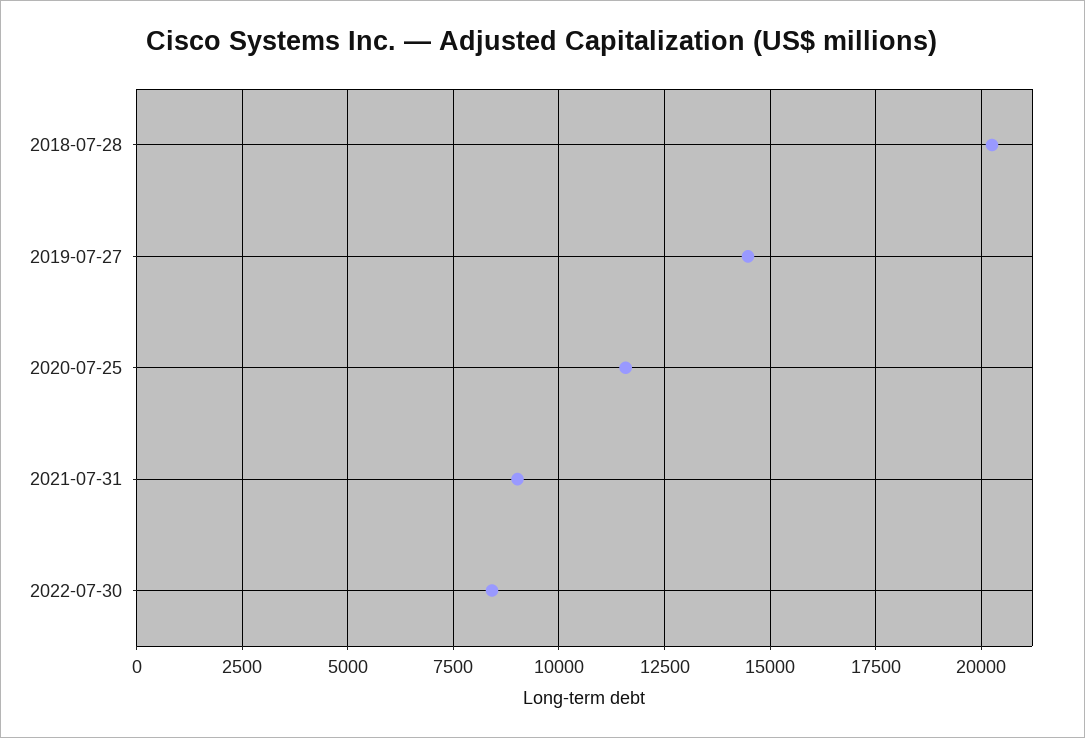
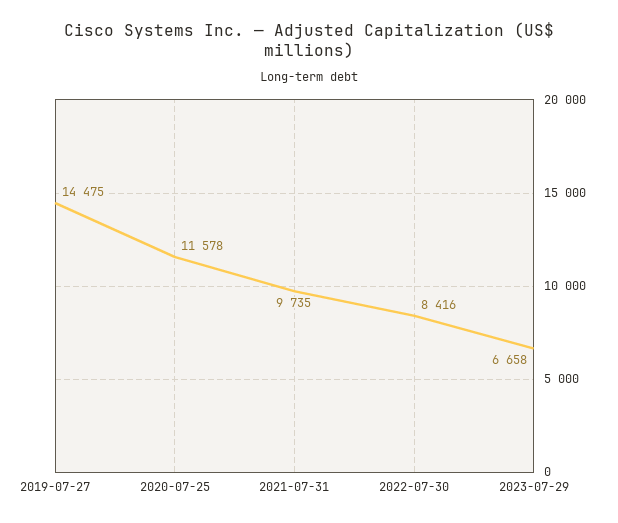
2018-07-28: 20250 -> none
2021-07-31: 9000 -> 9735
2023-07-29: none -> 6658

